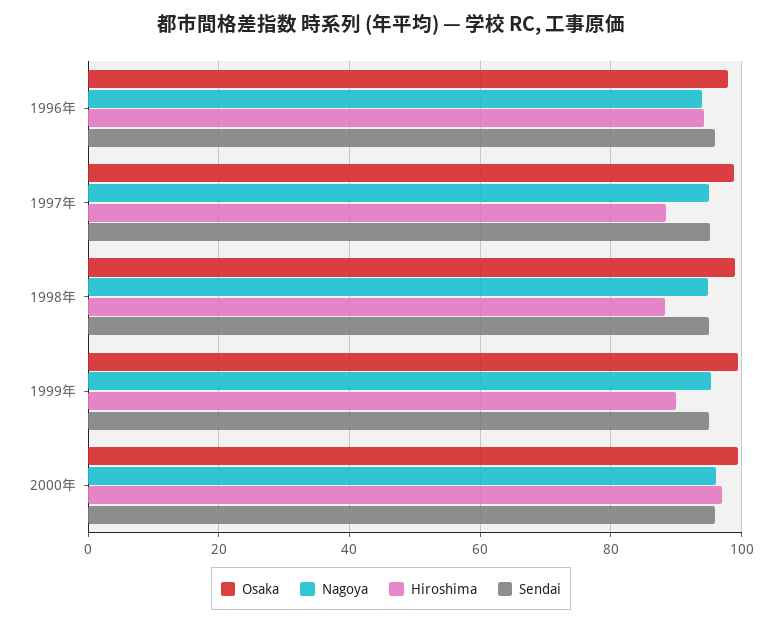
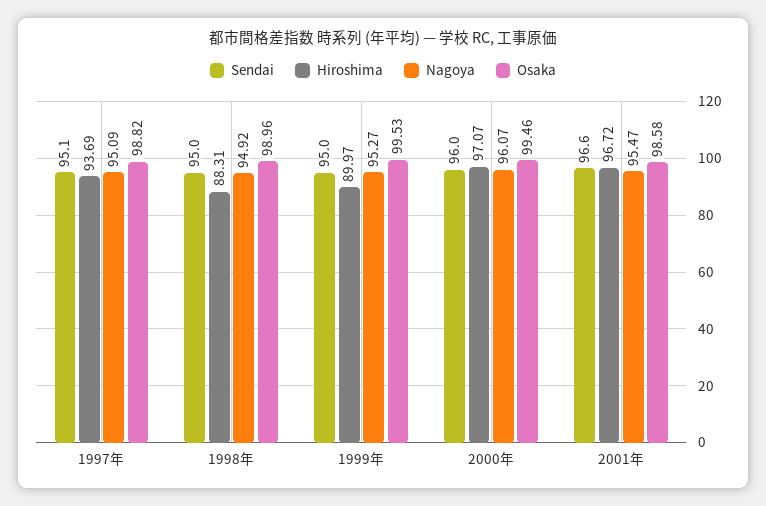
Osaka, 1996年: 98 -> none
Nagoya, 1996年: 94 -> none
Hiroshima, 1996年: 94 -> none
Sendai, 1996年: 96 -> none
Hiroshima, 1997年: 88 -> 93.69
Sendai, 2001年: none -> 96.6
Hiroshima, 2001年: none -> 96.72
Nagoya, 2001年: none -> 95.47
Osaka, 2001年: none -> 98.58

